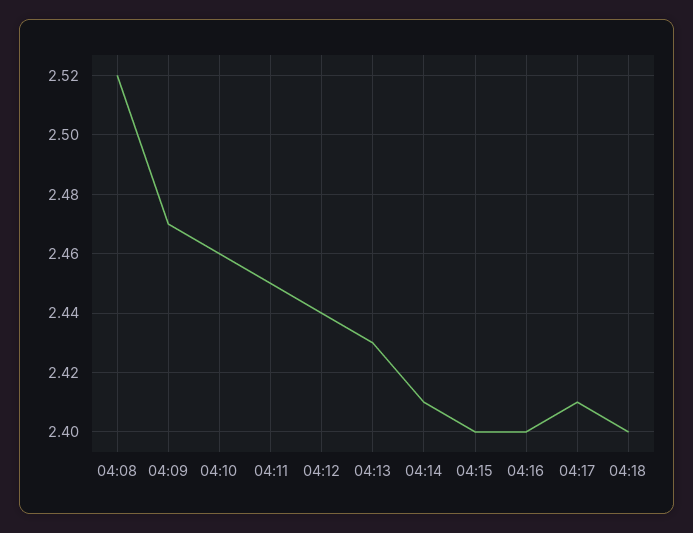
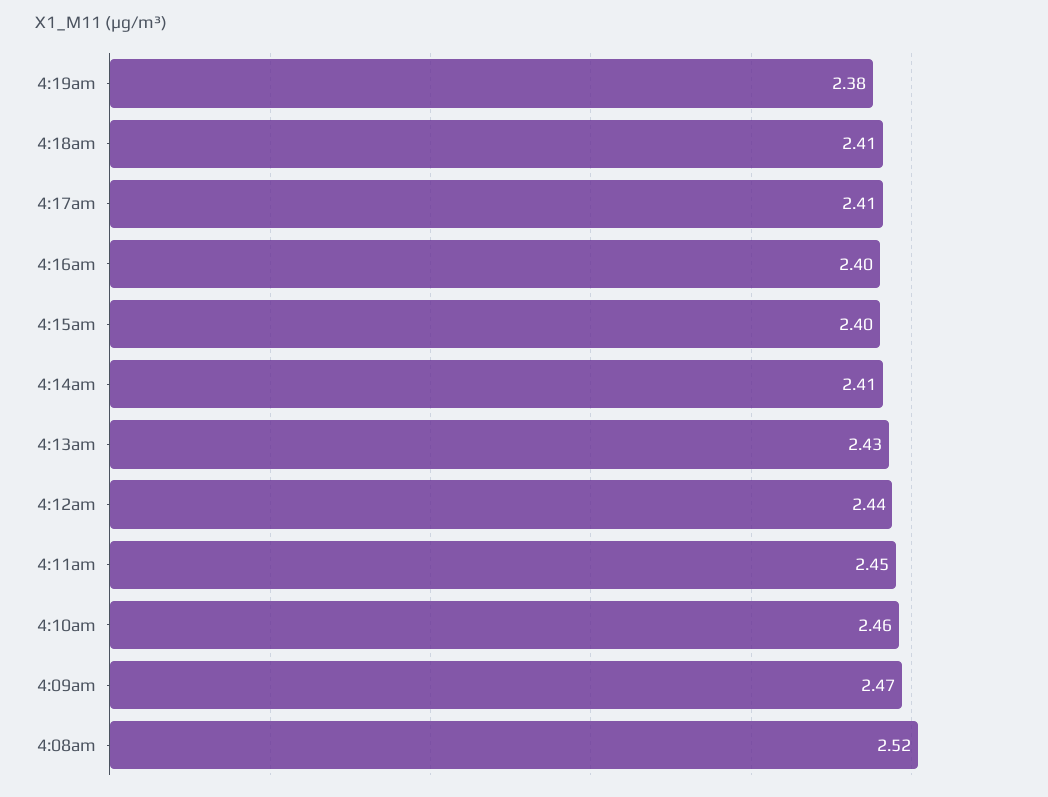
04:18: 2.4 -> 2.41
4:19am: none -> 2.38

